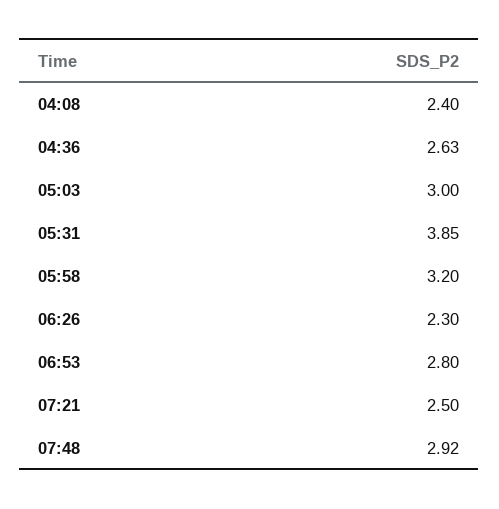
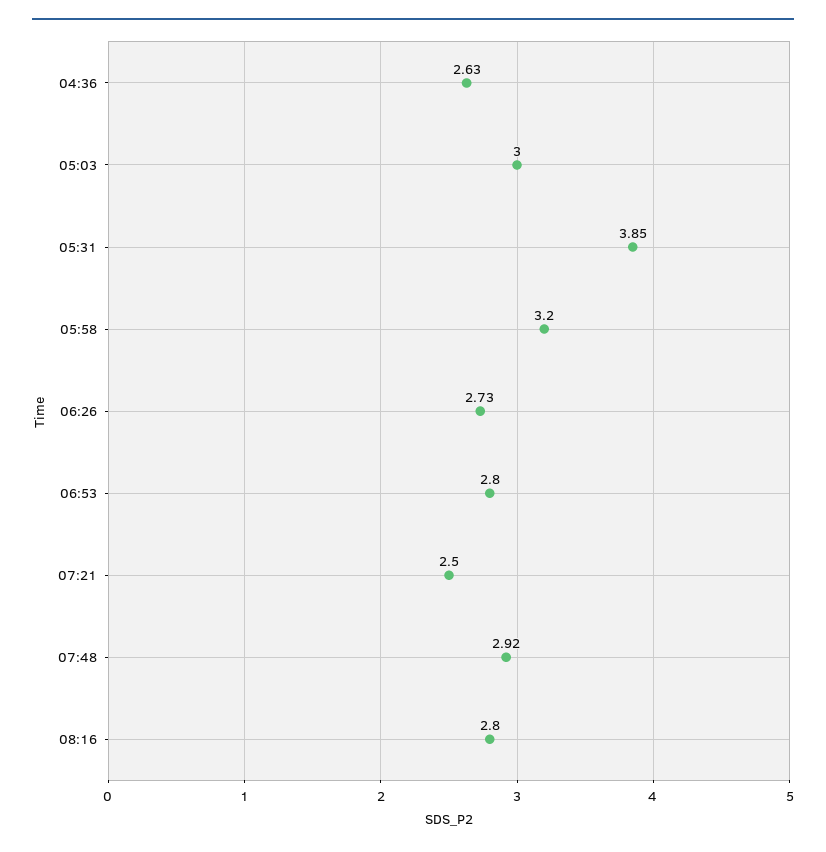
04:08: 2.4 -> none
06:26: 2.3 -> 2.73
08:16: none -> 2.8

